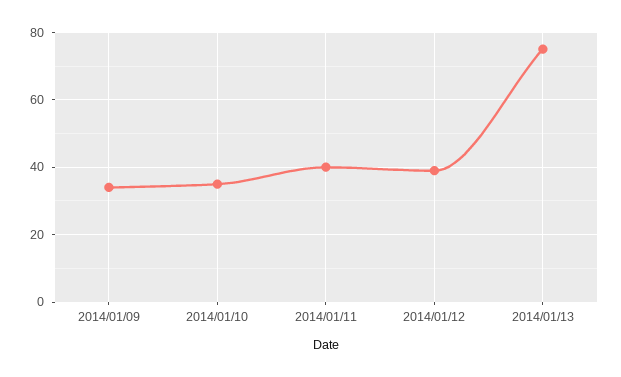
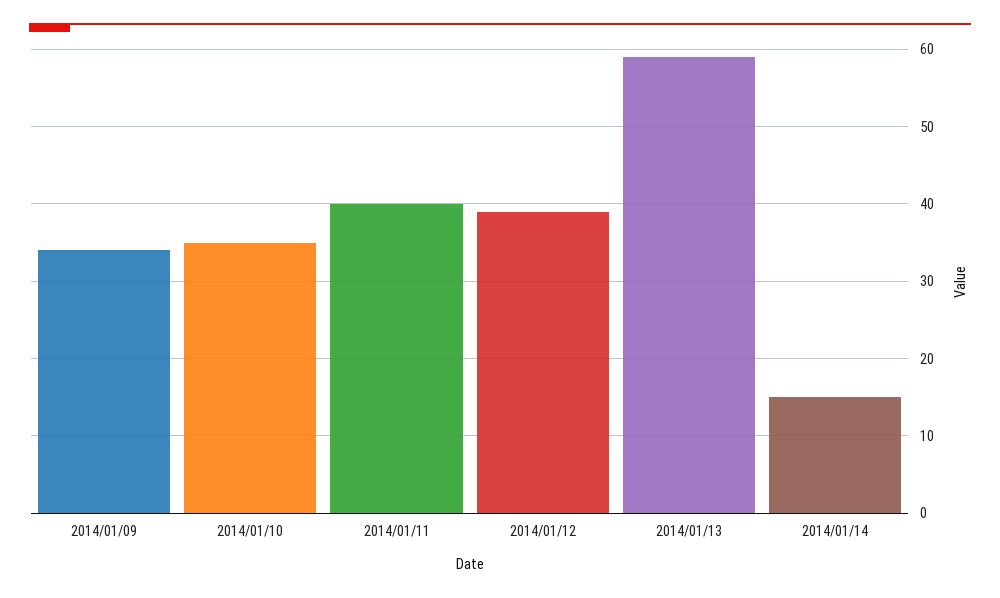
2014/01/13: 75 -> 59
2014/01/14: none -> 15

